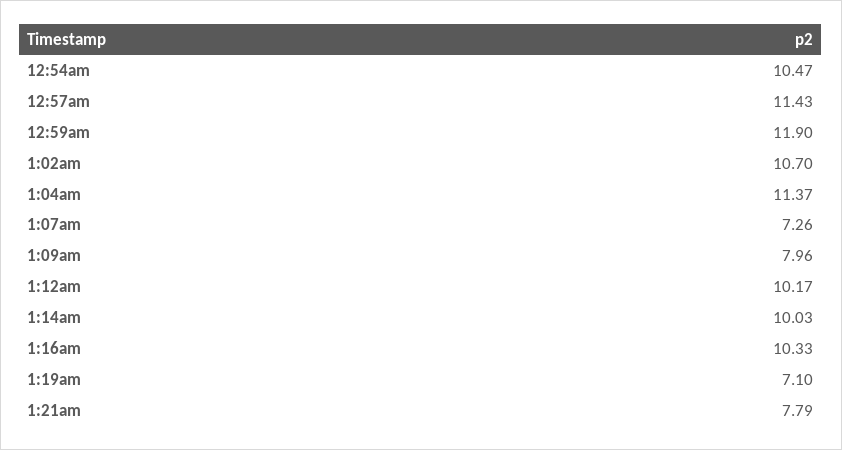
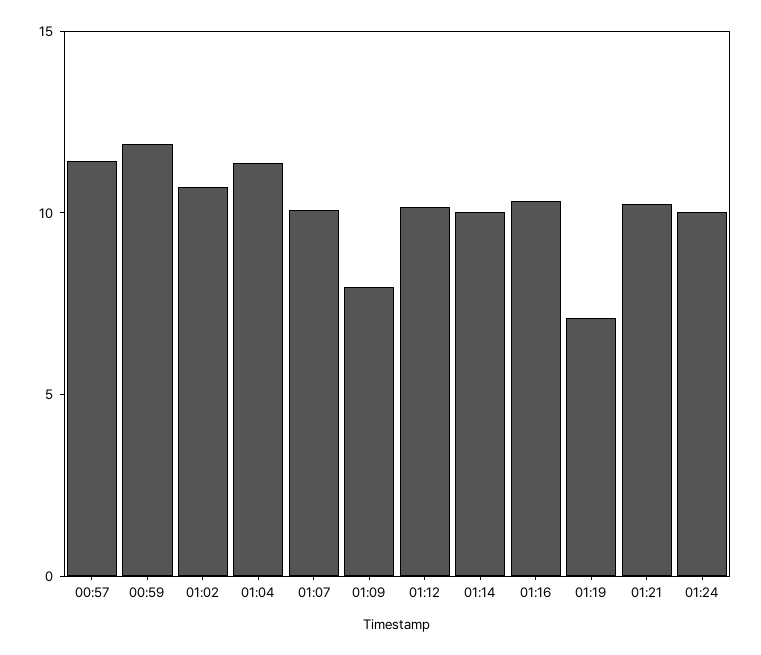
12:54am: 10.47 -> none
1:07am: 7.26 -> 10
1:21am: 7.79 -> 10
01:24: none -> 10

